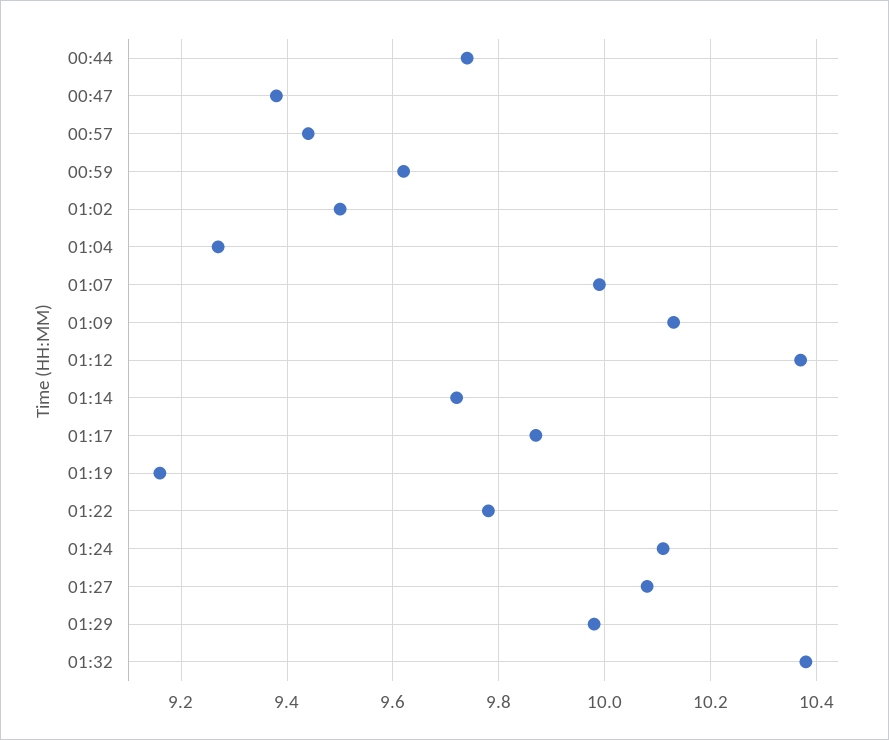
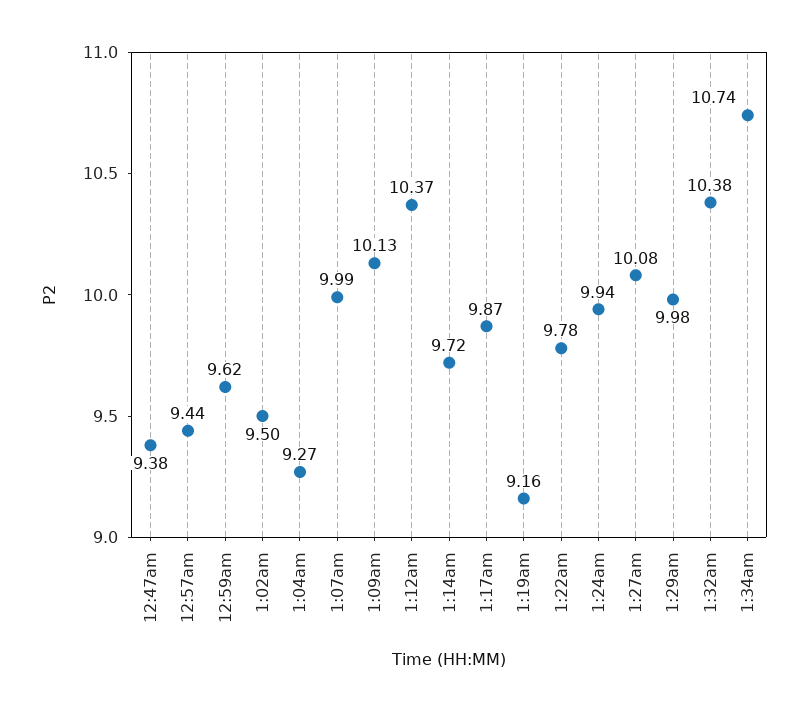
00:44: 9.75 -> none
01:24: 10.1 -> 9.94
1:34am: none -> 10.74

